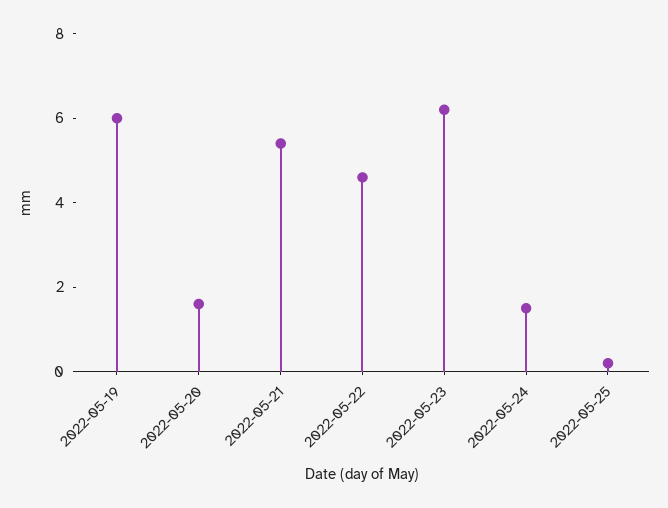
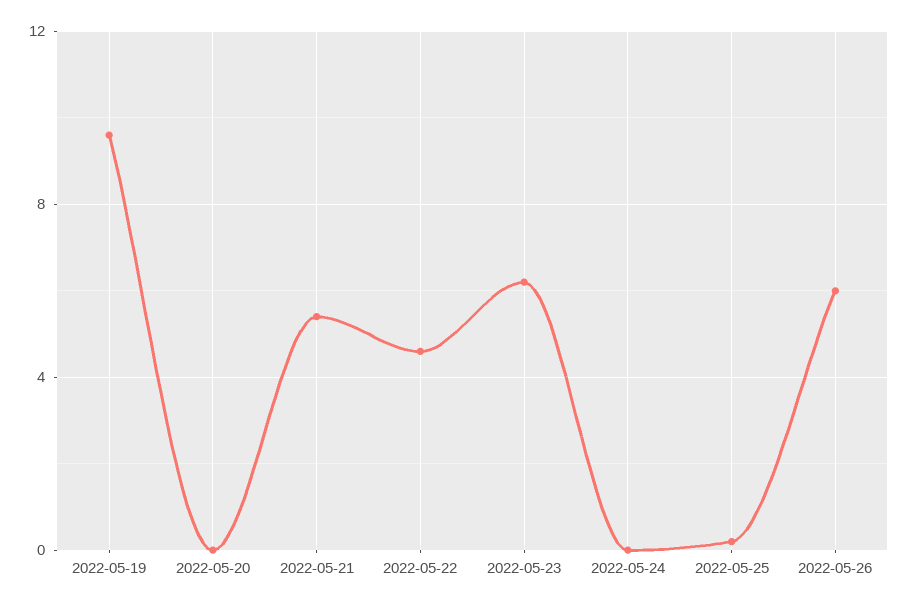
2022-05-19: 6 -> 9.5
2022-05-20: 1.5 -> 0
2022-05-24: 1.5 -> 0
2022-05-26: none -> 6

